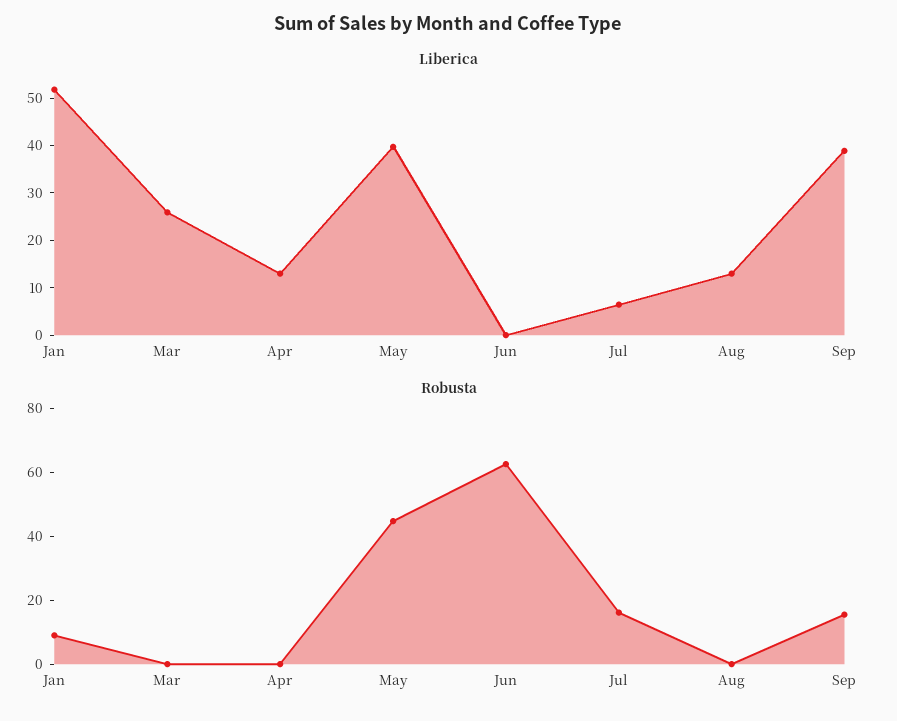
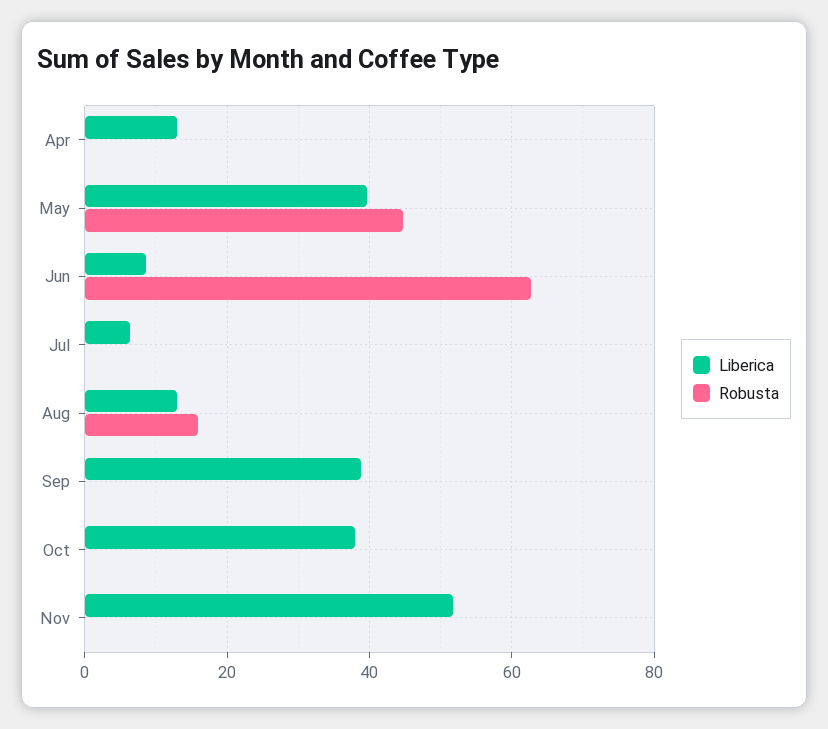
Liberica, Jan: 52 -> none
Liberica, Mar: 26 -> none
Liberica, Jun: 0 -> 8
Robusta, Jan: 10 -> none
Robusta, Mar: 0 -> none
Robusta, Jul: 15 -> 0
Robusta, Aug: 0 -> 16
Robusta, Sep: 15 -> 0
Liberica, Oct: none -> 38
Robusta, Oct: none -> 0
Liberica, Nov: none -> 52
Robusta, Nov: none -> 0

